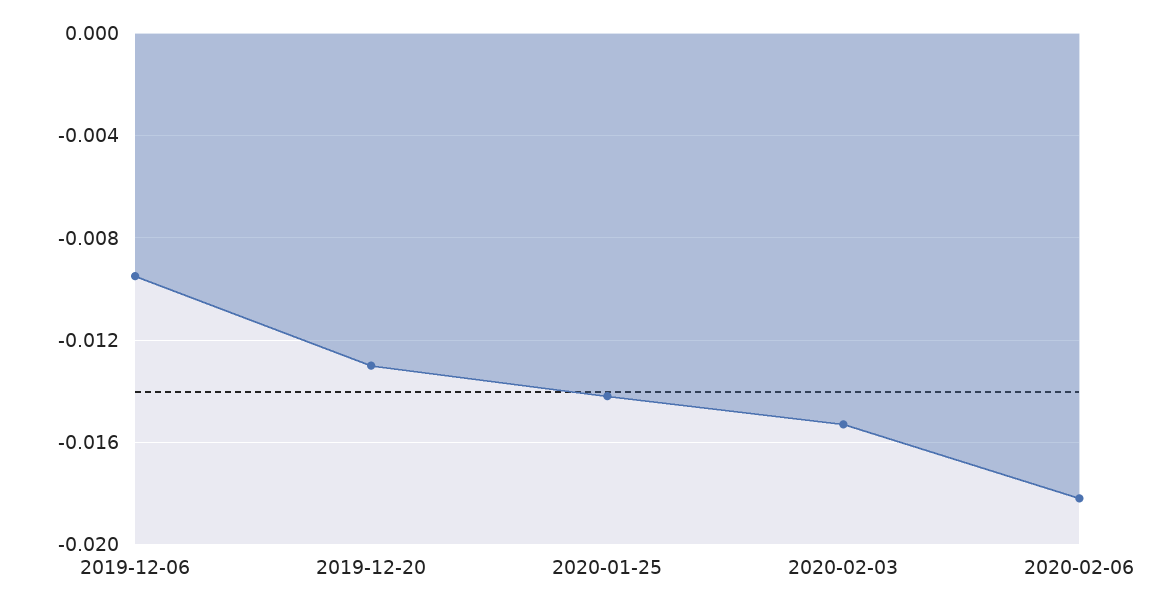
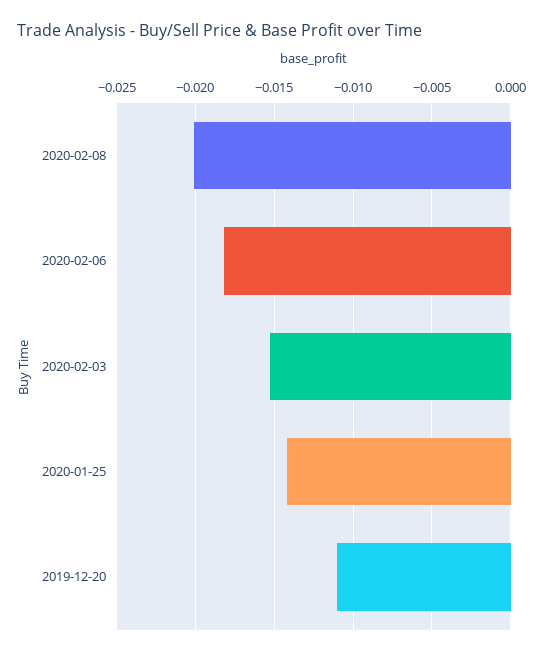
2019-12-06: -0.0095 -> none
2019-12-20: -0.013 -> -0.011
2020-02-08: none -> -0.02

